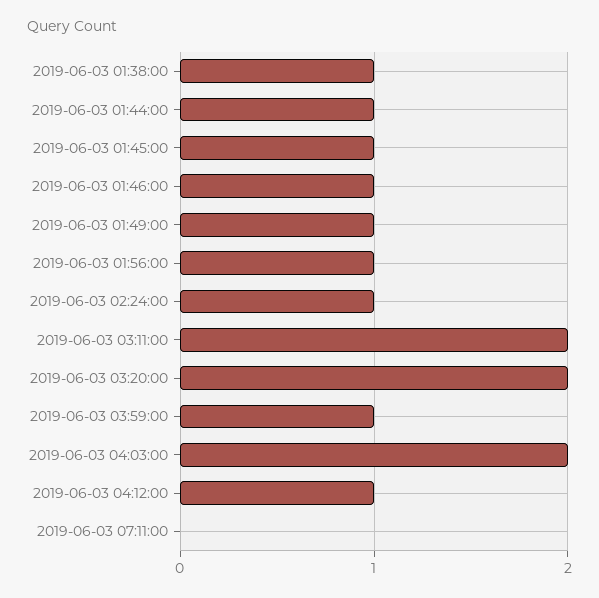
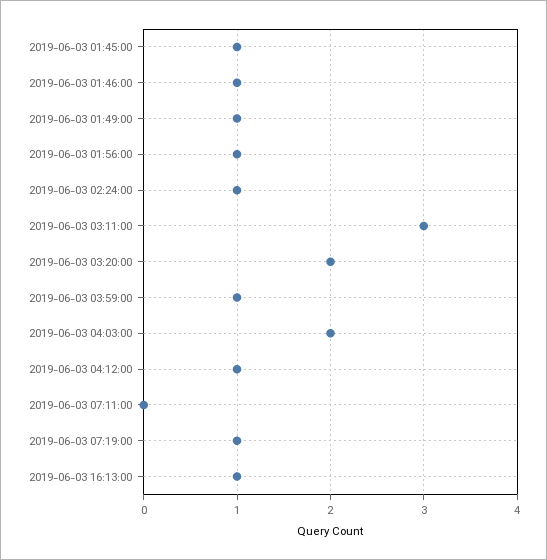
2019-06-03 01:38:00: 1 -> none
2019-06-03 01:44:00: 1 -> none
2019-06-03 03:11:00: 2 -> 3
2019-06-03 07:19:00: none -> 1
2019-06-03 16:13:00: none -> 1

